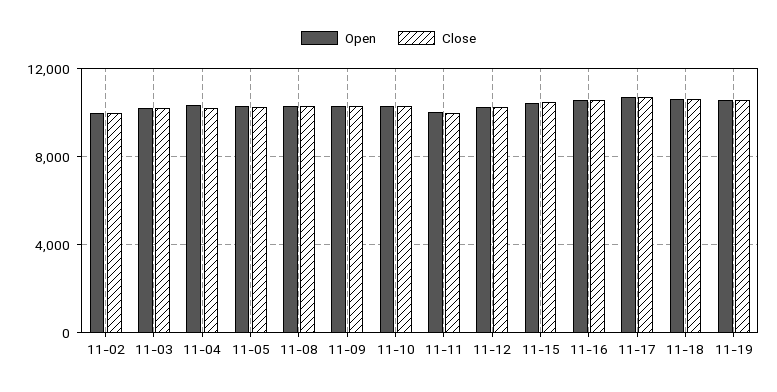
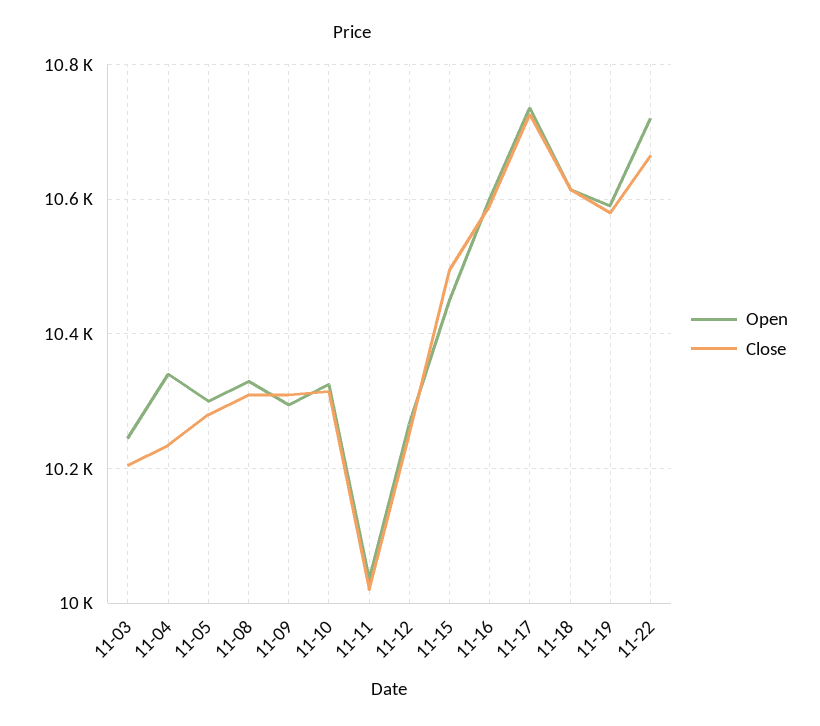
Open, 11-02: 10000 -> none
Close, 11-02: 10000 -> none
Open, 11-22: none -> 10720
Close, 11-22: none -> 10660

